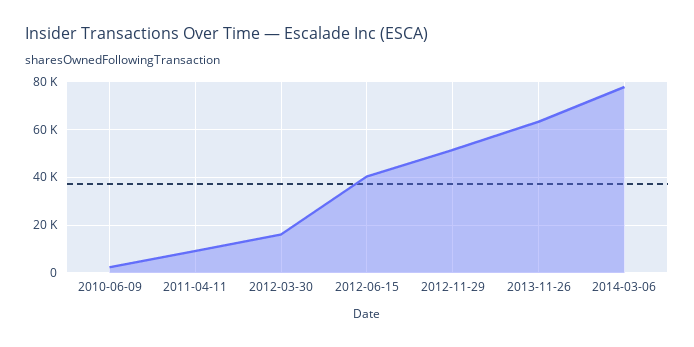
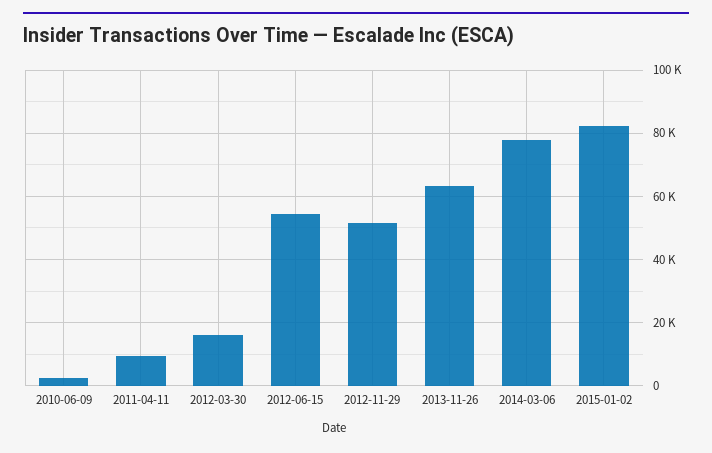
2012-06-15: 40000 -> 54000
2015-01-02: none -> 82000

